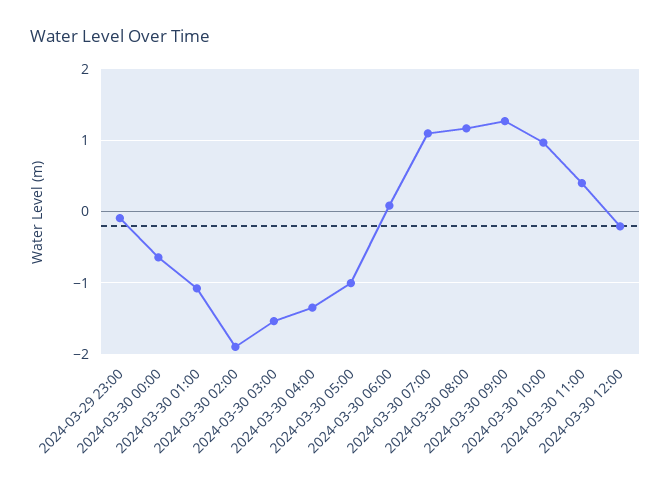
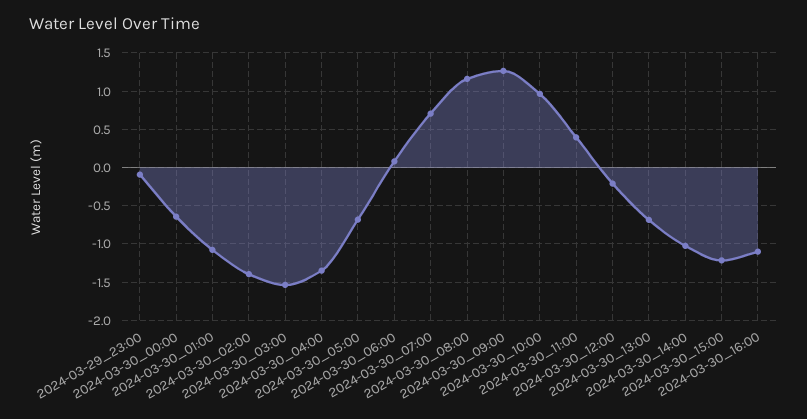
2024-03-30 02:00: -1.9 -> -1.4
2024-03-30 05:00: -1 -> -0.7
2024-03-30 07:00: 1.1 -> 0.7
2024-03-30_13:00: none -> -0.7
2024-03-30_14:00: none -> -1
2024-03-30_15:00: none -> -1.2
2024-03-30_16:00: none -> -1.1

